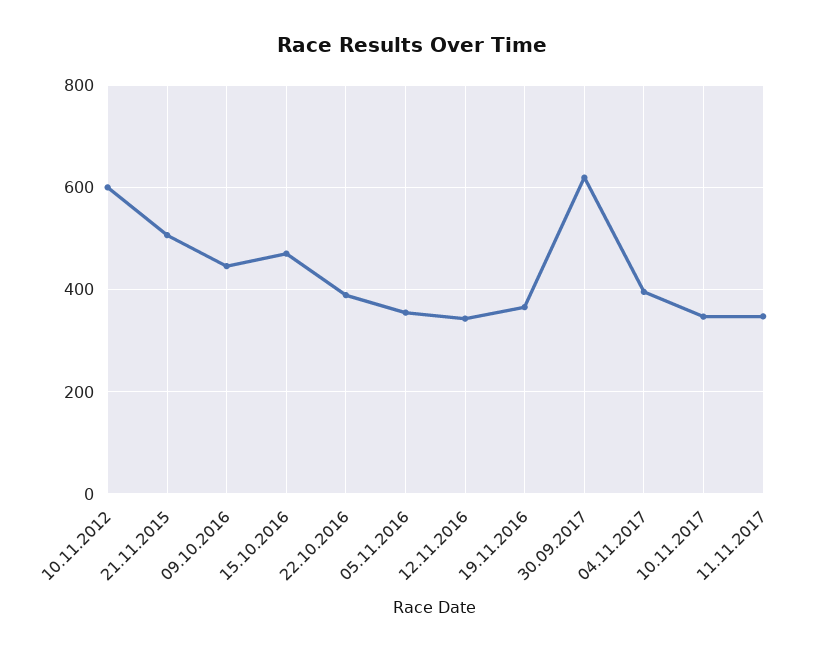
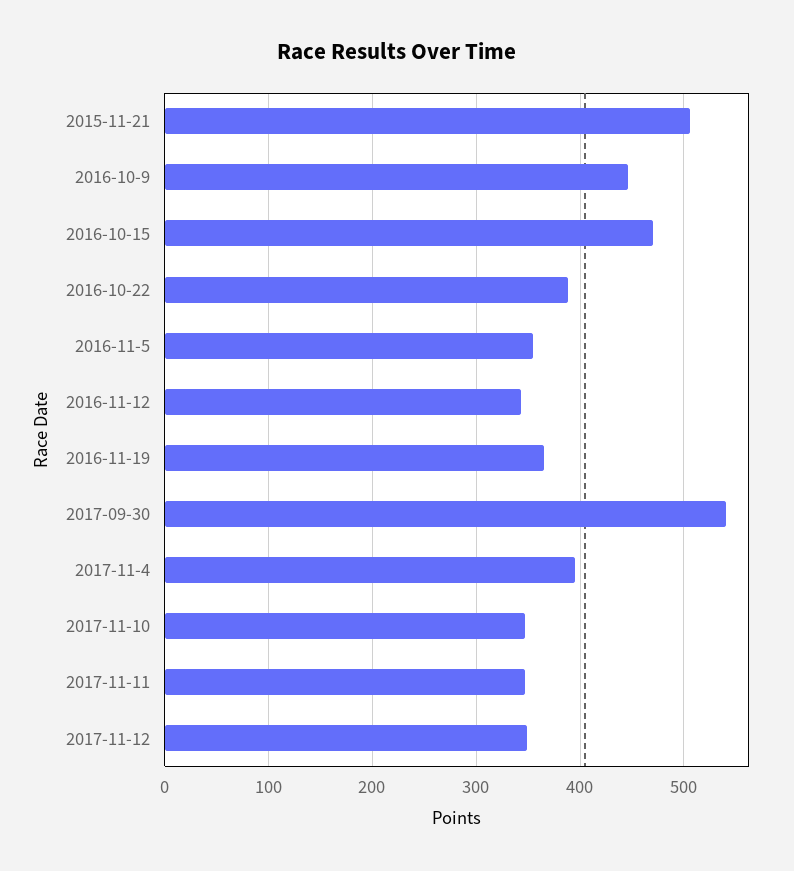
10.11.2012: 600 -> none
30.09.2017: 620 -> 540
2017-11-12: none -> 350

